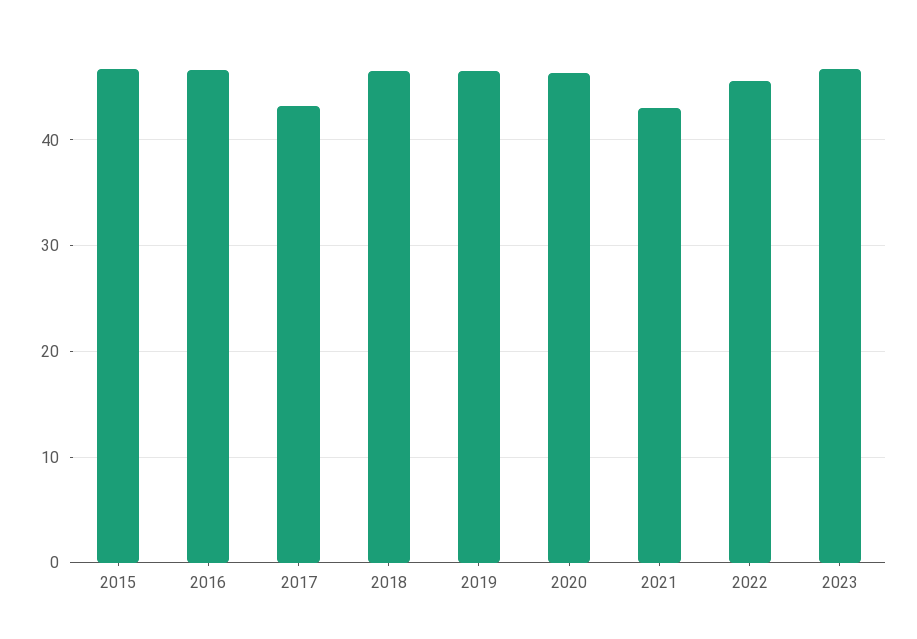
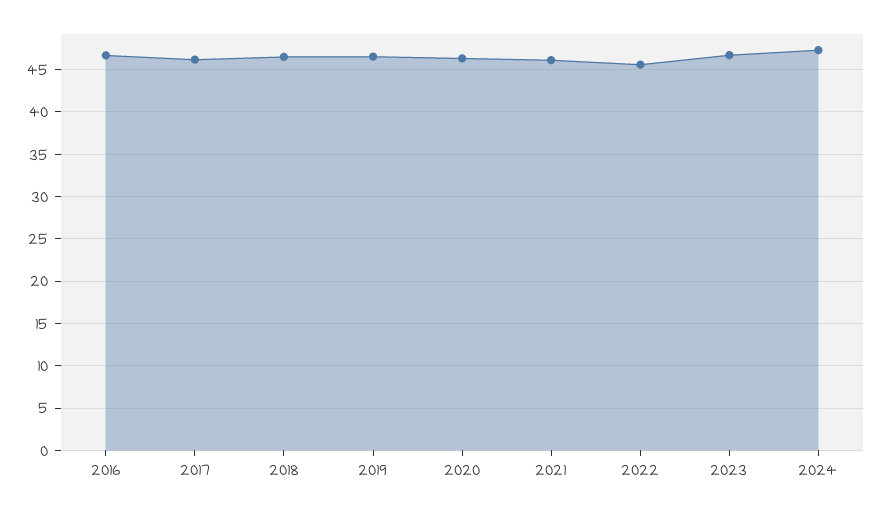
2015: 47 -> none
2017: 43 -> 46
2021: 43 -> 46
2024: none -> 47

